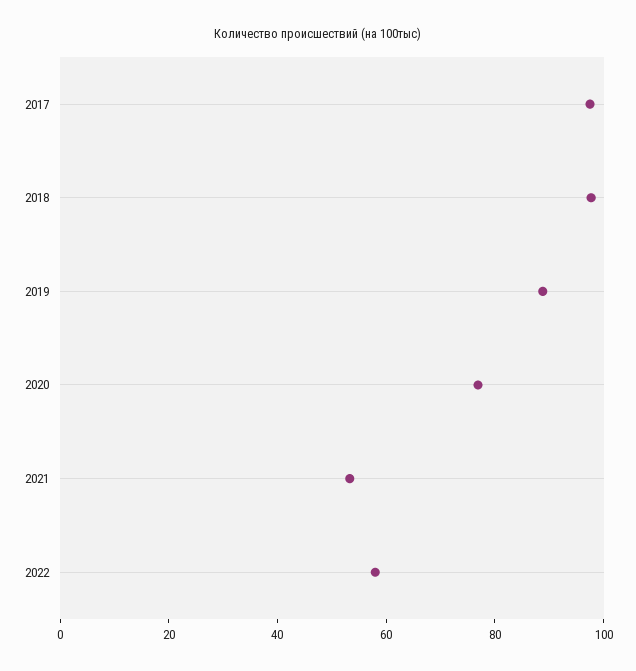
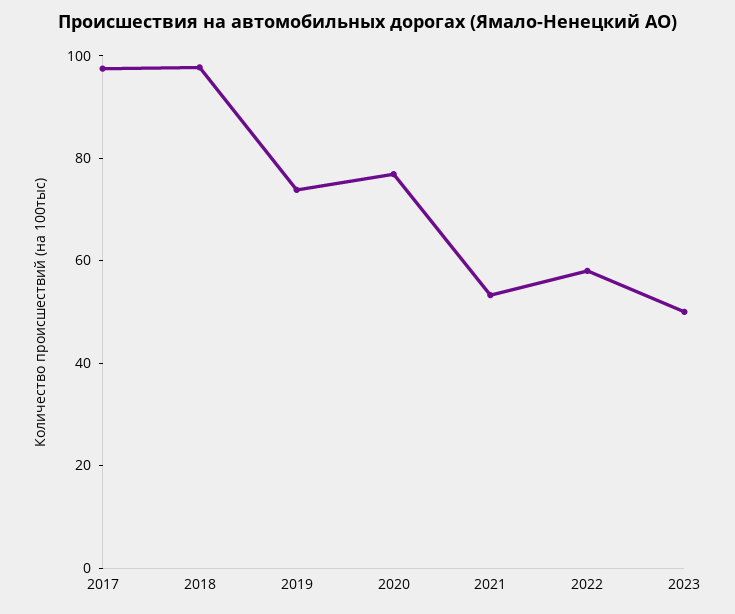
2019: 90 -> 75
2023: none -> 50

